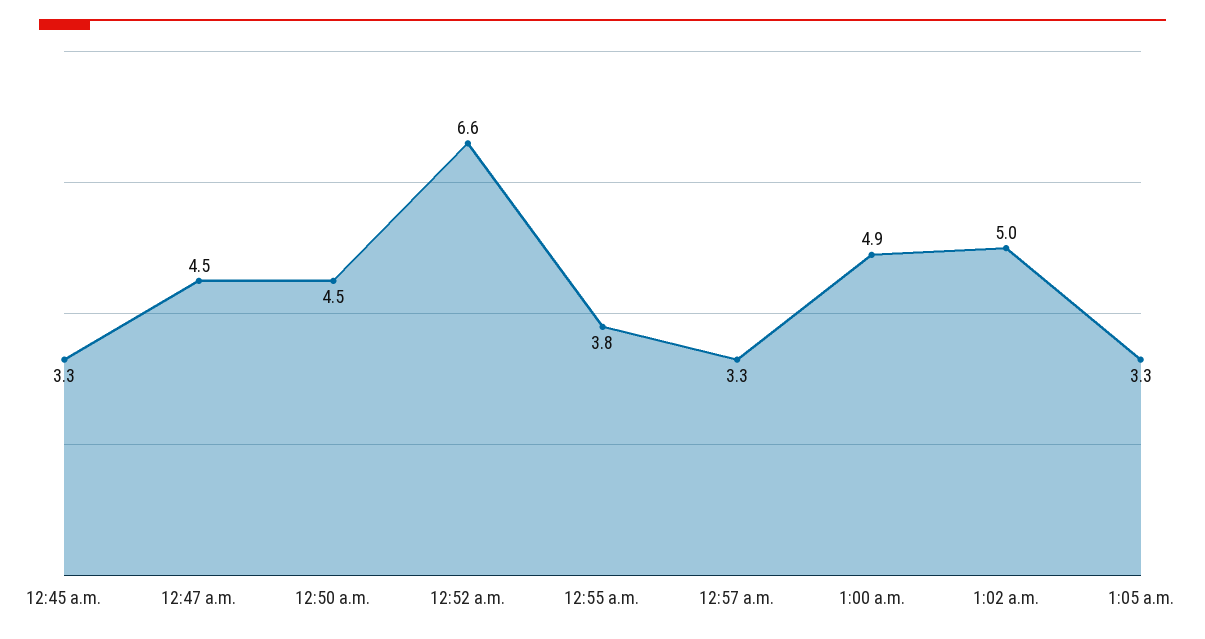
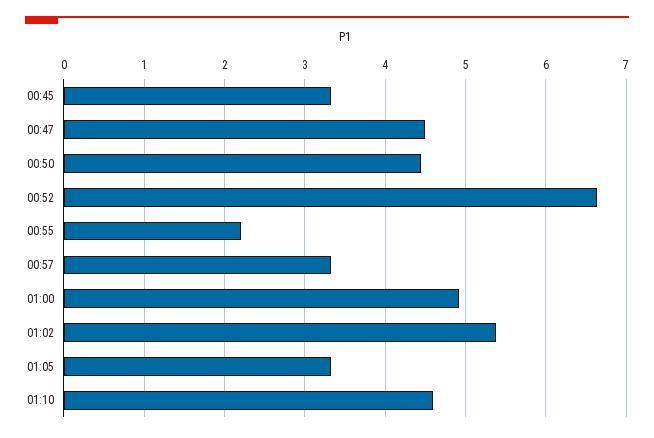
12:55 a.m.: 3.8 -> 2.2
1:02 a.m.: 5 -> 5.4
01:10: none -> 4.6

